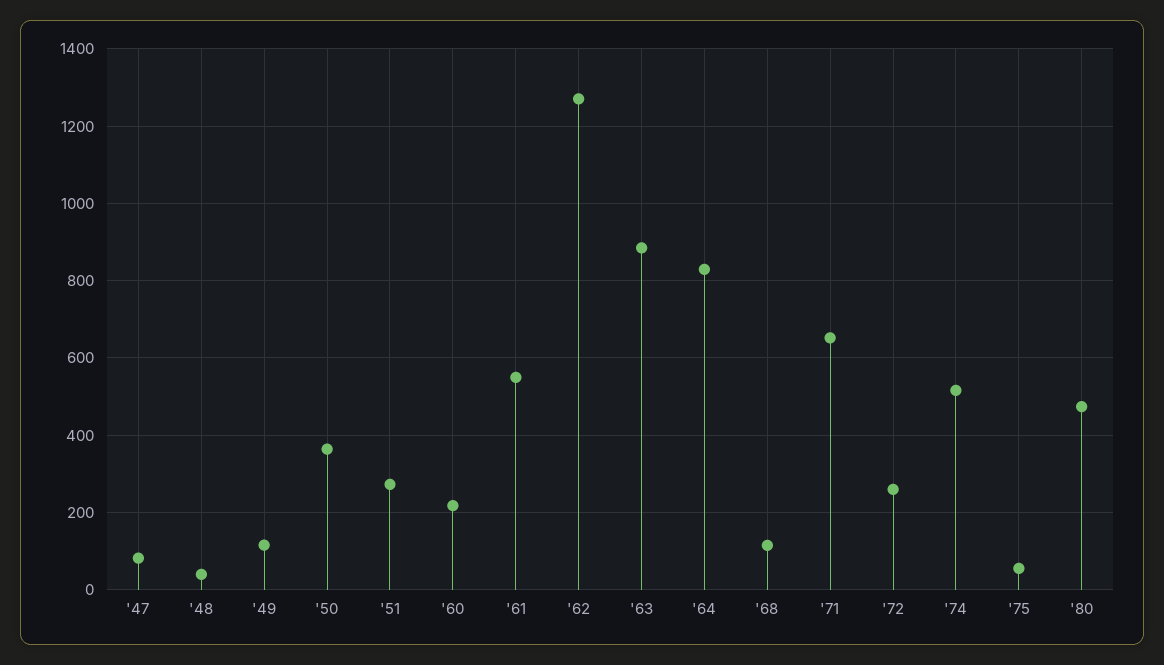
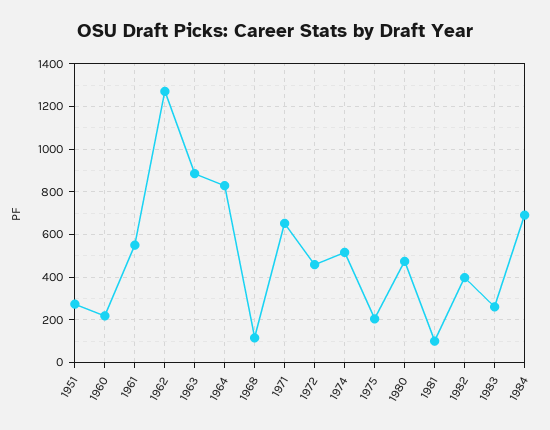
'47: 80 -> none
'48: 40 -> none
'49: 120 -> none
'50: 360 -> none
'72: 260 -> 450
'75: 60 -> 200
1981: none -> 100
1982: none -> 400
1983: none -> 250
1984: none -> 700

